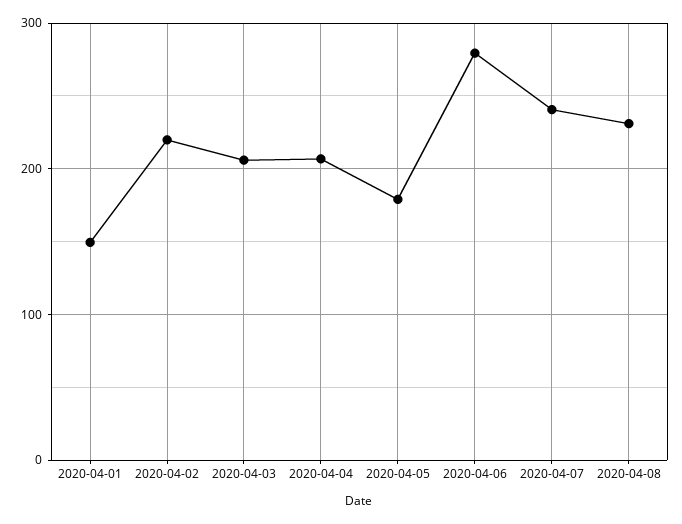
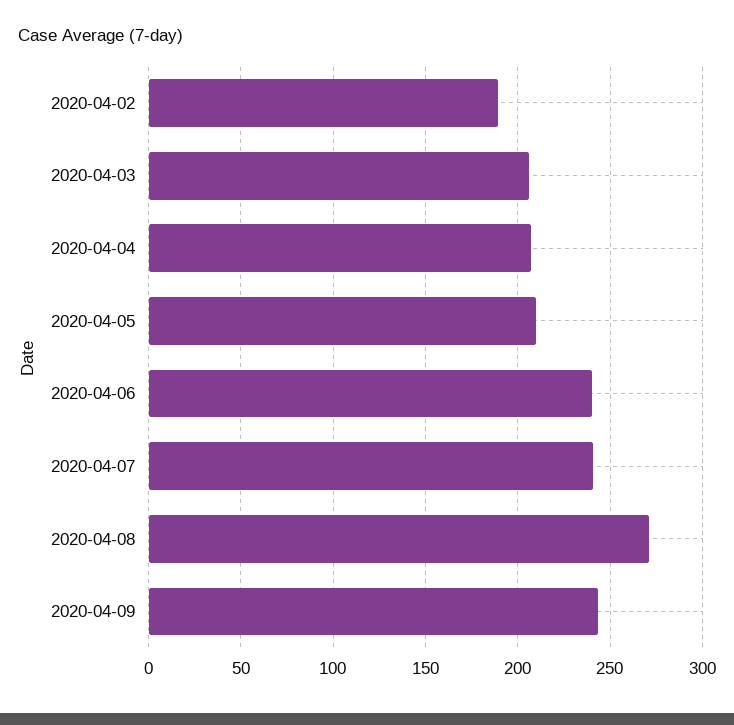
2020-04-01: 150 -> none
2020-04-02: 220 -> 190
2020-04-05: 180 -> 210
2020-04-06: 280 -> 240
2020-04-08: 230 -> 270
2020-04-09: none -> 245

